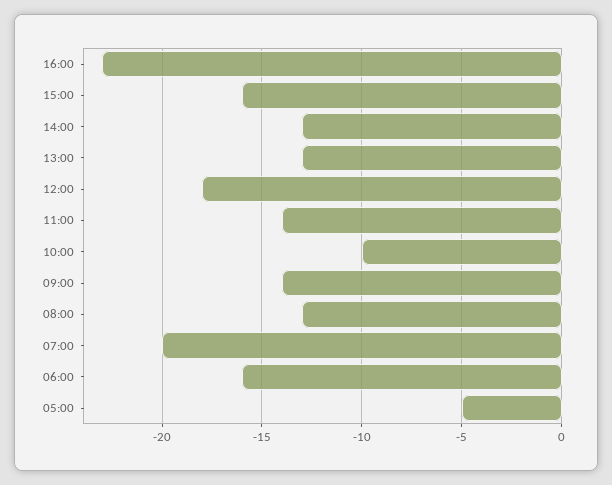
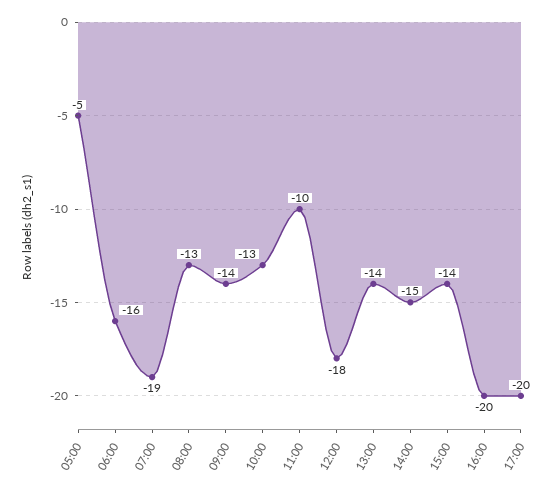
16:00: -23 -> -20
15:00: -16 -> -14
14:00: -13 -> -15
13:00: -13 -> -14
11:00: -14 -> -10
10:00: -10 -> -13
07:00: -20 -> -19
17:00: none -> -20

